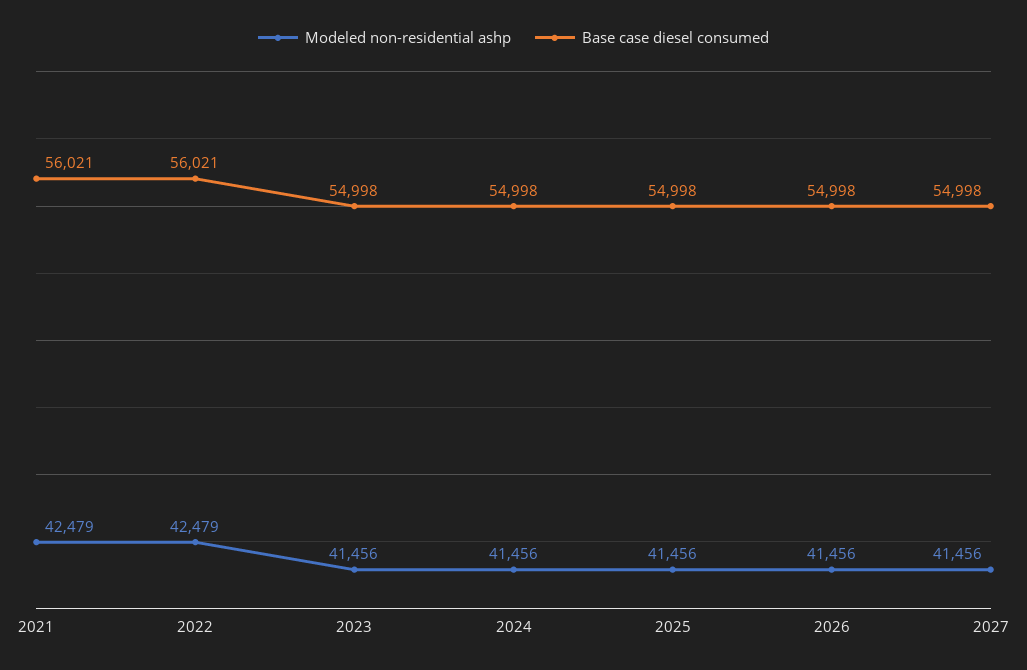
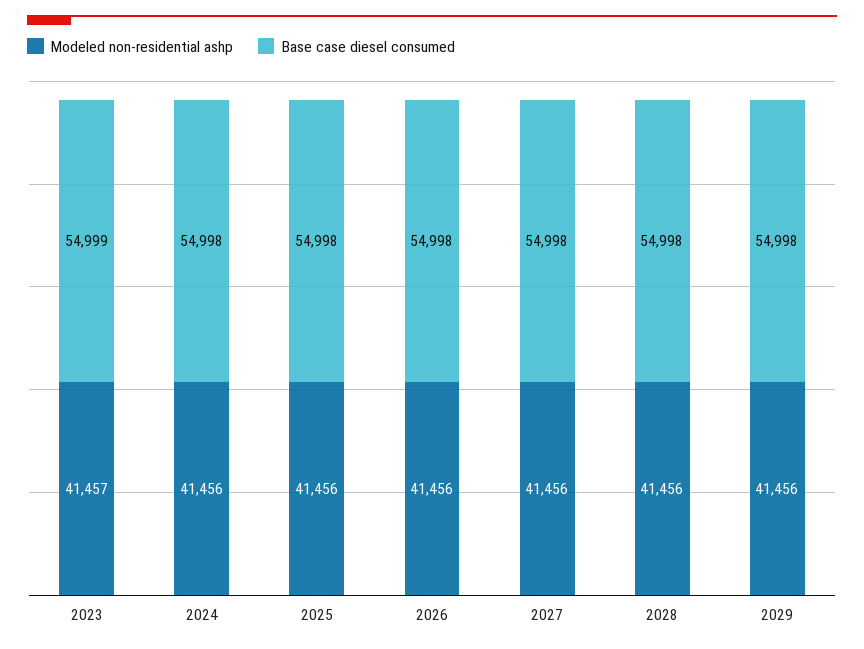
Modeled non-residential ashp, 2021: 42479 -> none
Base case diesel consumed, 2021: 56021 -> none
Modeled non-residential ashp, 2022: 42479 -> none
Base case diesel consumed, 2022: 56021 -> none
Modeled non-residential ashp, 2023: 41456 -> 41457
Base case diesel consumed, 2023: 54998 -> 54999
Modeled non-residential ashp, 2028: none -> 41456
Base case diesel consumed, 2028: none -> 54998
Modeled non-residential ashp, 2029: none -> 41456
Base case diesel consumed, 2029: none -> 54998

